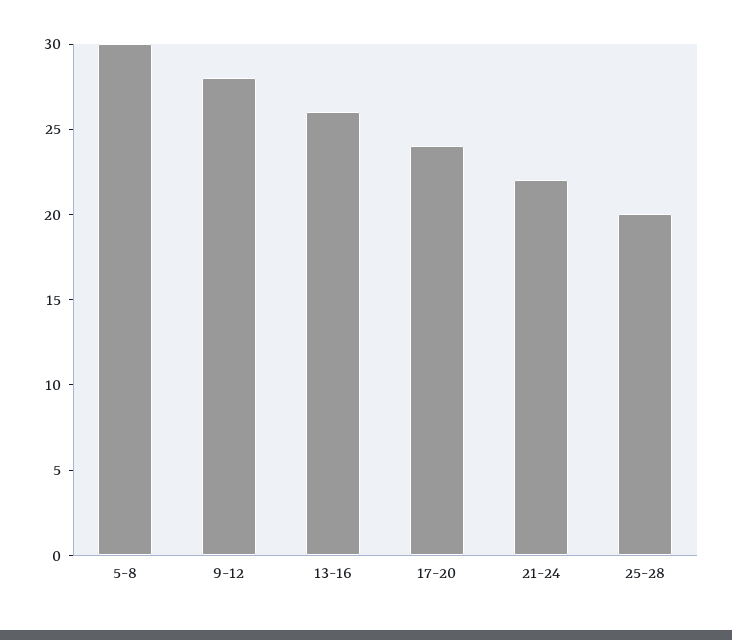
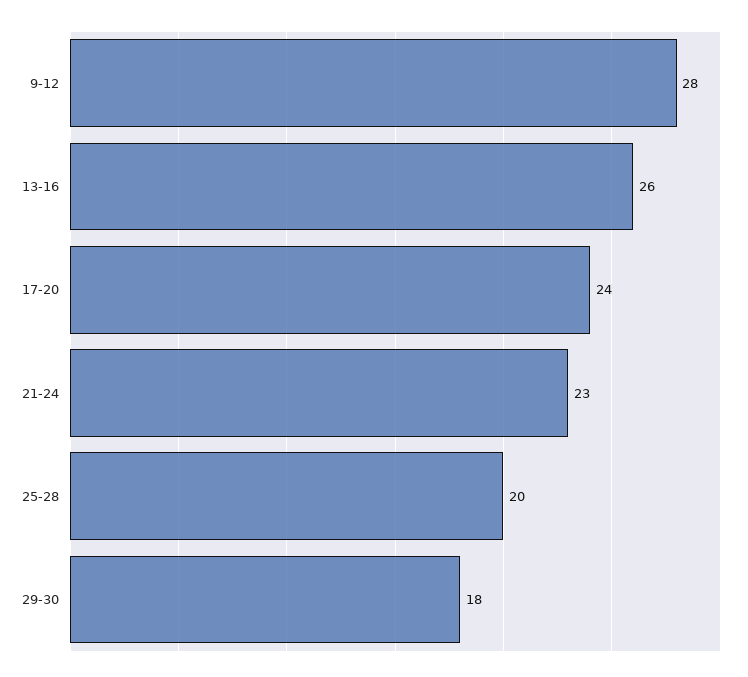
5-8: 30 -> none
21-24: 22 -> 23
29-30: none -> 18

